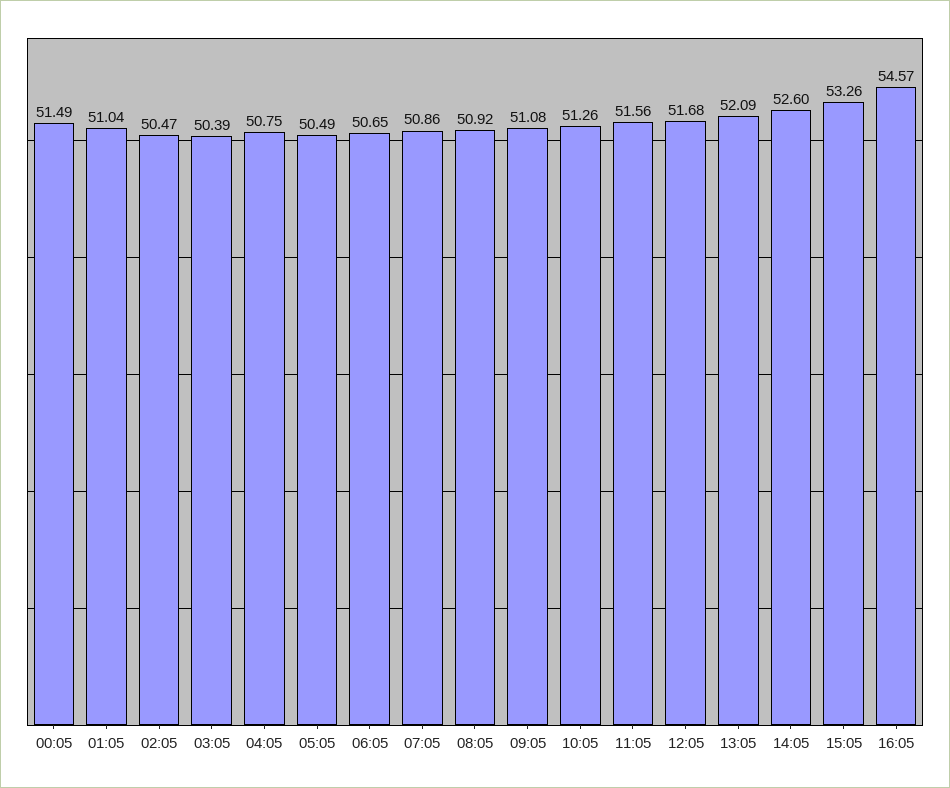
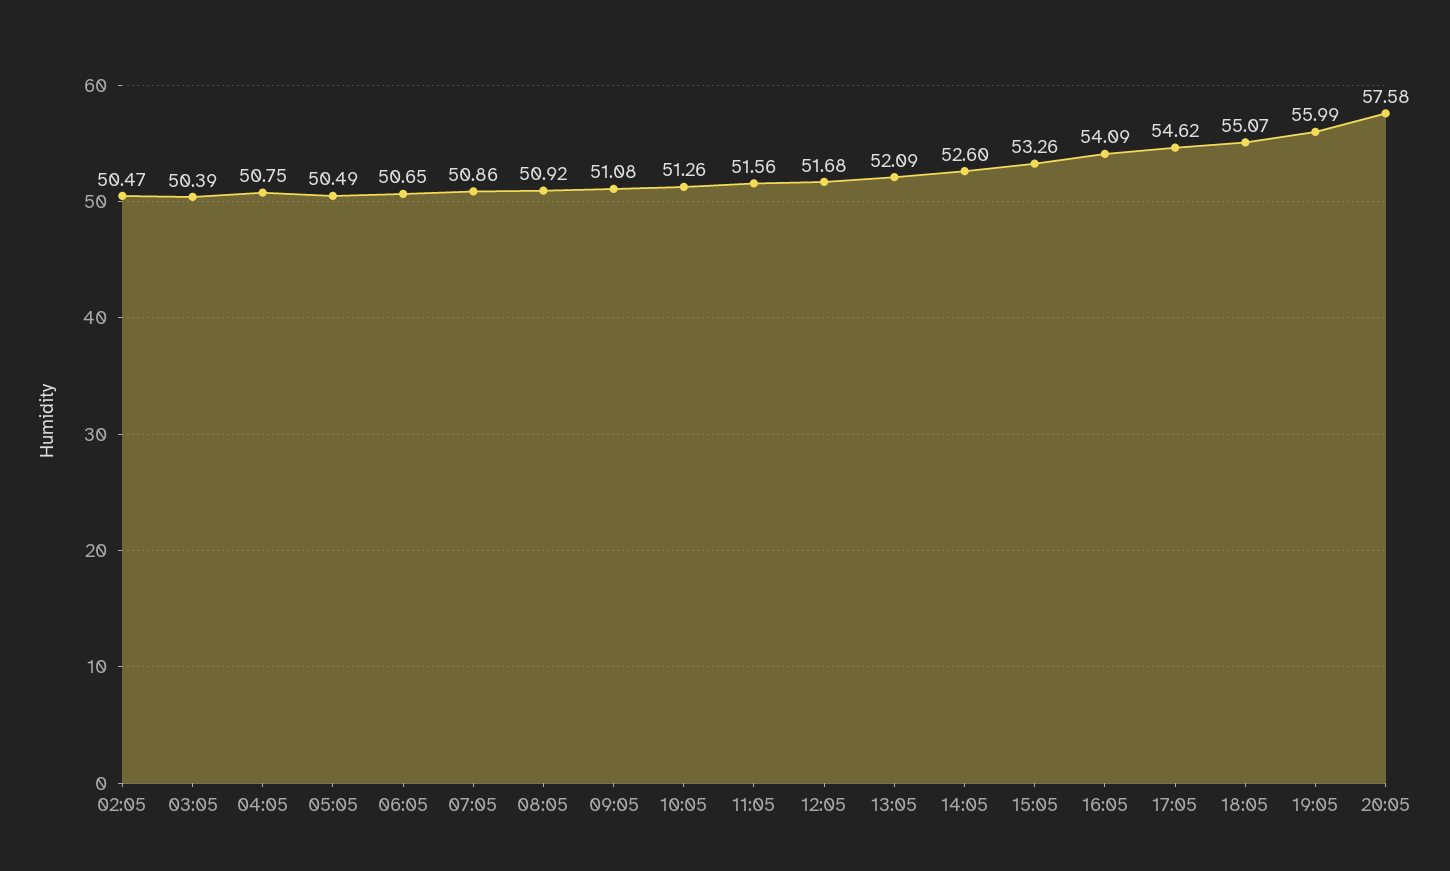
00:05: 51.49 -> none
01:05: 51.04 -> none
16:05: 54.57 -> 54.09
17:05: none -> 54.62
18:05: none -> 55.07
19:05: none -> 55.99
20:05: none -> 57.58

